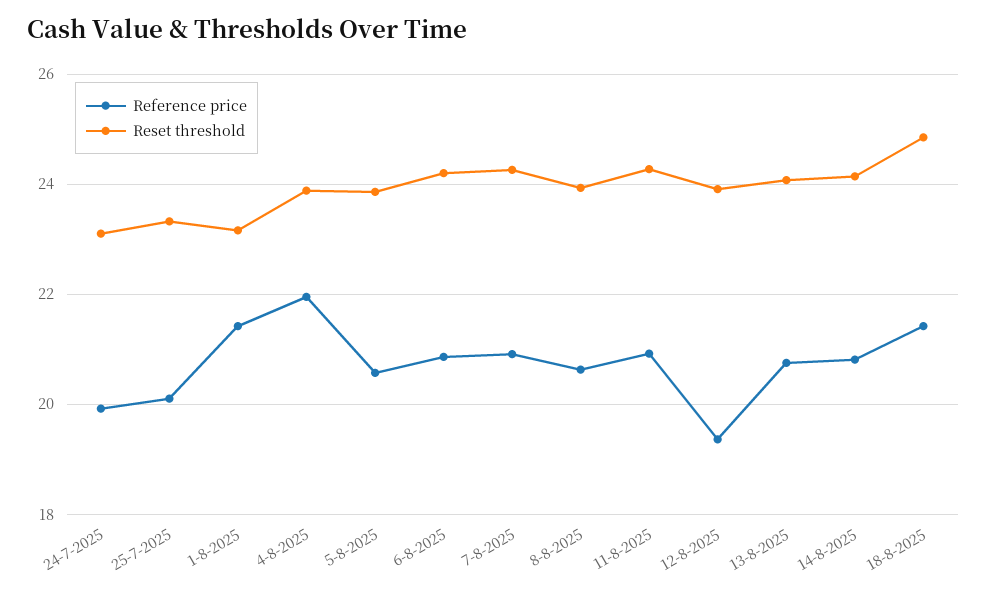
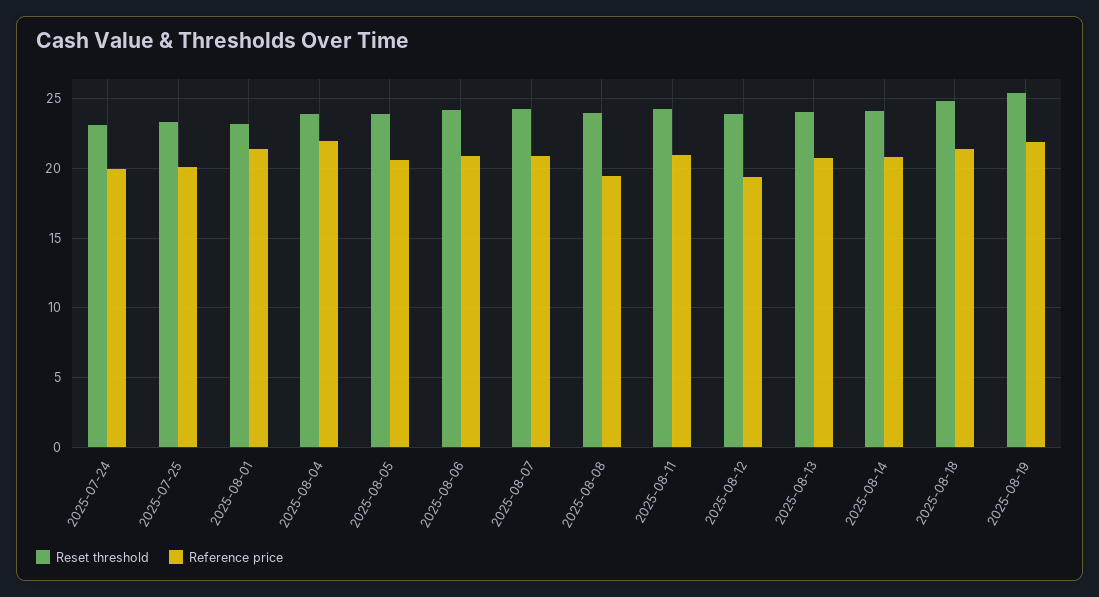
Reference price, 8-8-2025: 20.6 -> 19.5
Reset threshold, 2025-08-19: none -> 25.5
Reference price, 2025-08-19: none -> 22

